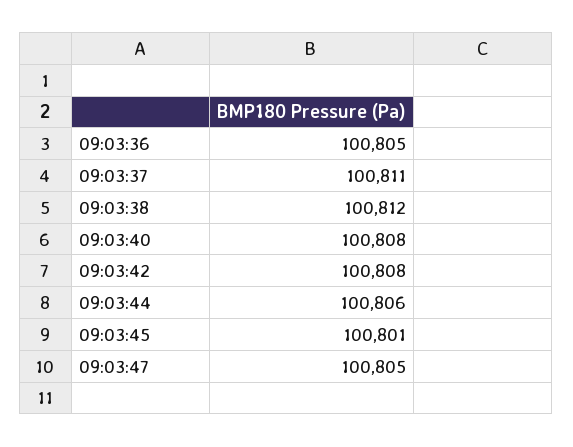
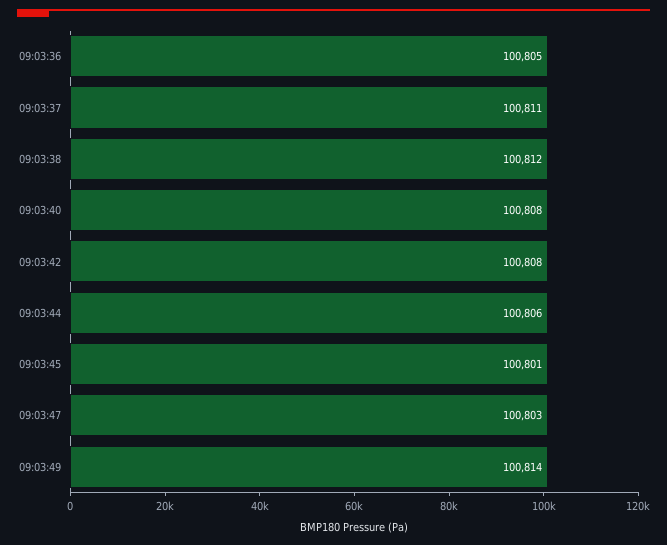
09:03:47: 100805 -> 100803
09:03:49: none -> 100814

